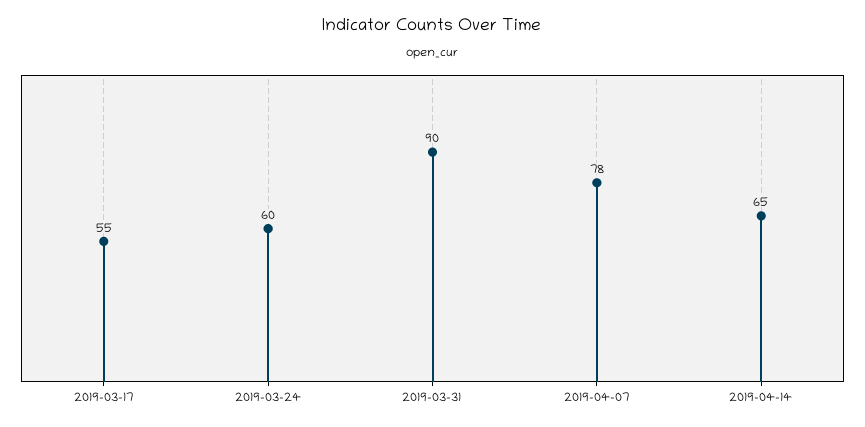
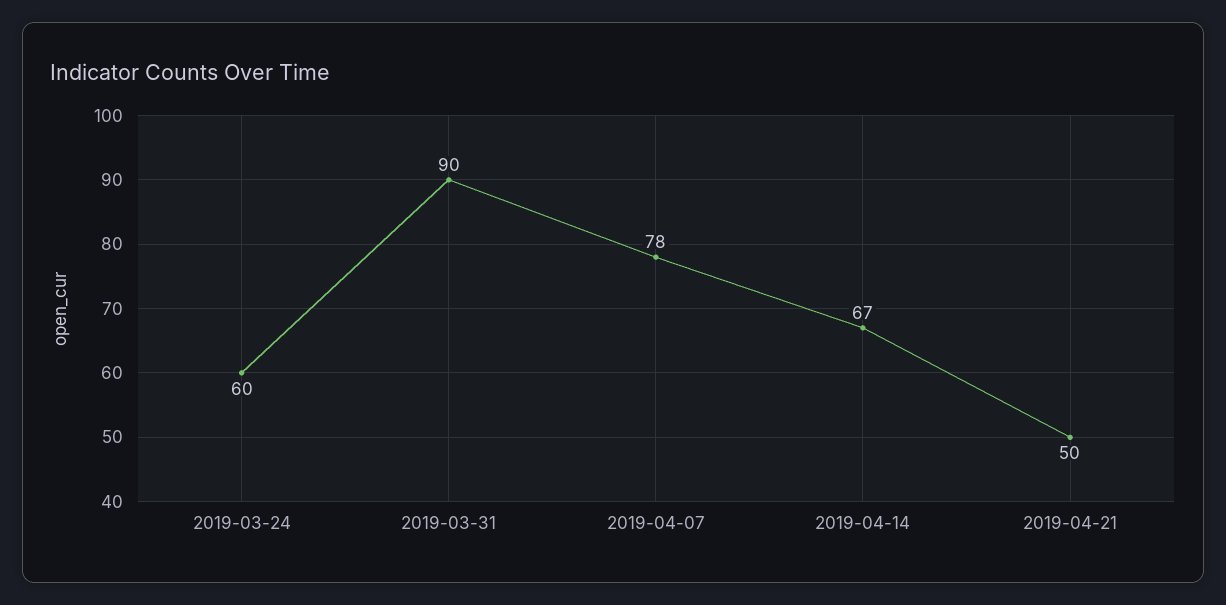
2019-03-17: 55 -> none
2019-04-14: 65 -> 67
2019-04-21: none -> 50

